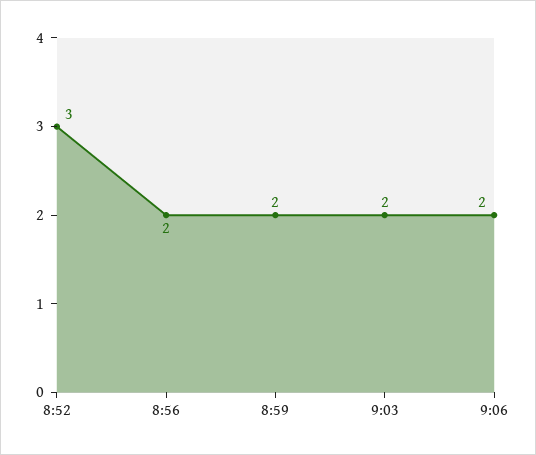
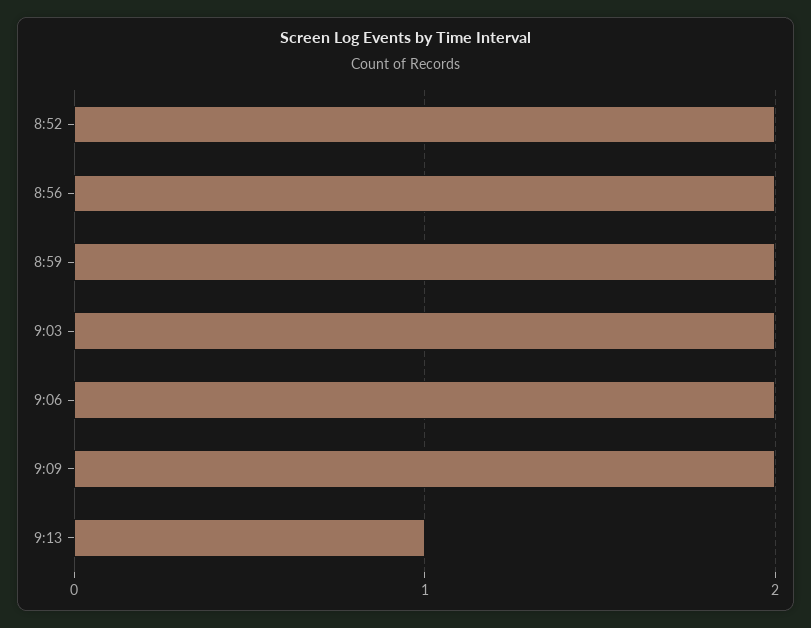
8:52: 3 -> 2
9:09: none -> 2
9:13: none -> 1

